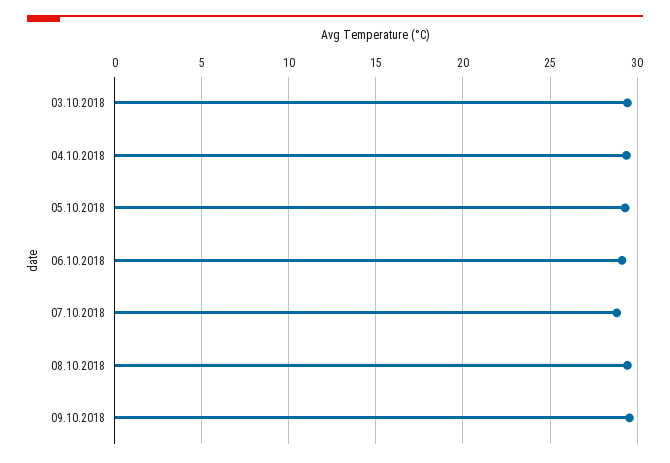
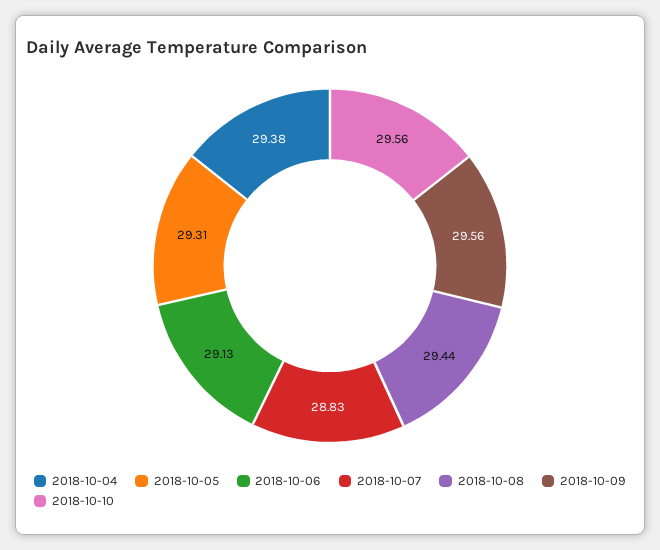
03.10.2018: 29.5 -> none
2018-10-10: none -> 29.56

